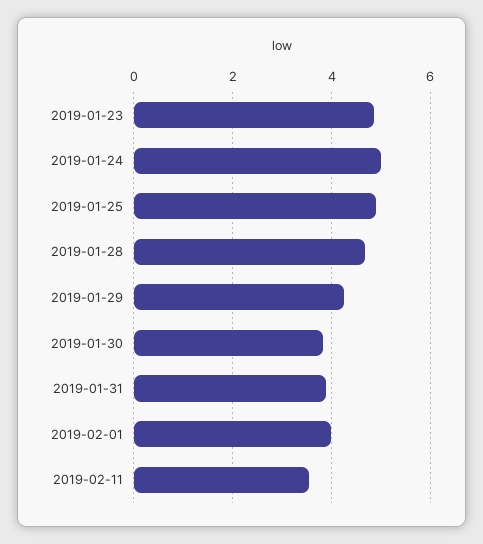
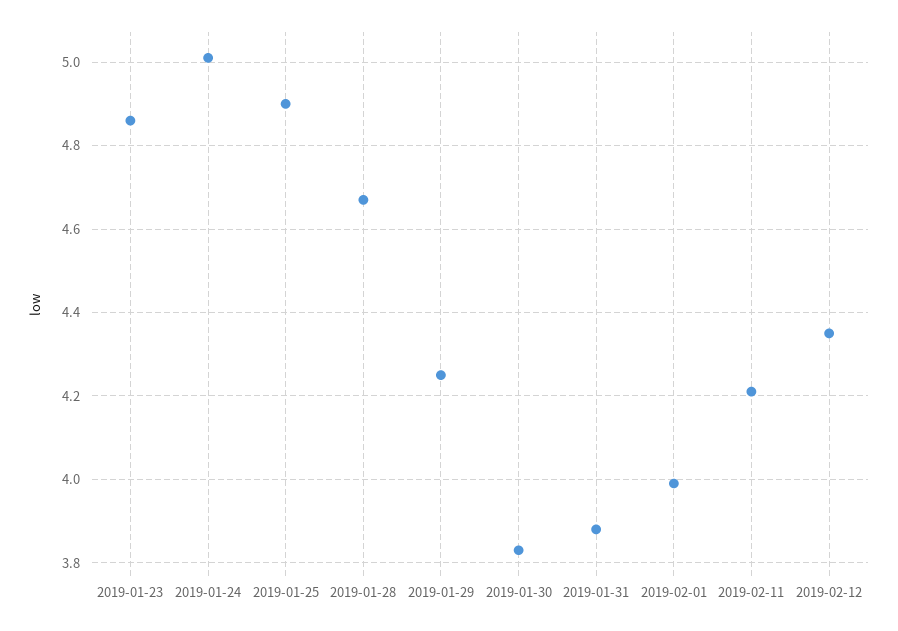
2019-02-11: 3.6 -> 4.2
2019-02-12: none -> 4.35

